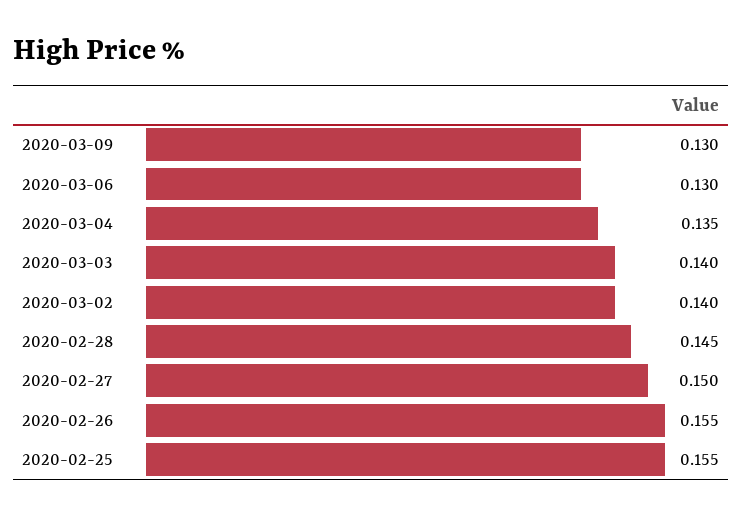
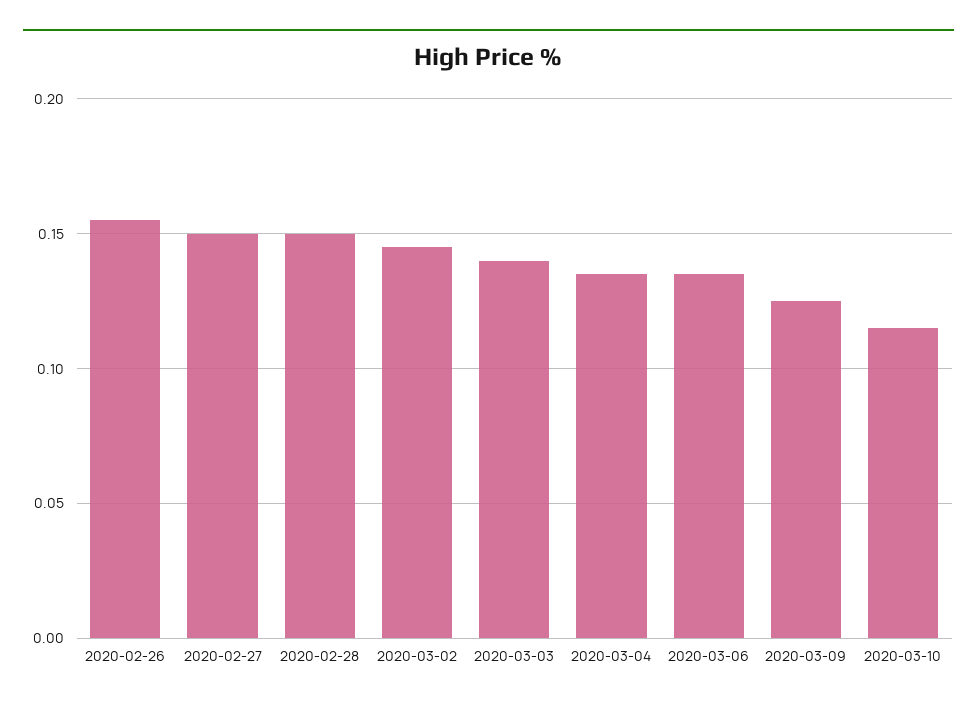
2020-03-09: 0.13 -> 0.125
2020-03-06: 0.13 -> 0.135
2020-03-02: 0.14 -> 0.145
2020-02-28: 0.145 -> 0.15
2020-02-25: 0.155 -> none
2020-03-10: none -> 0.115

